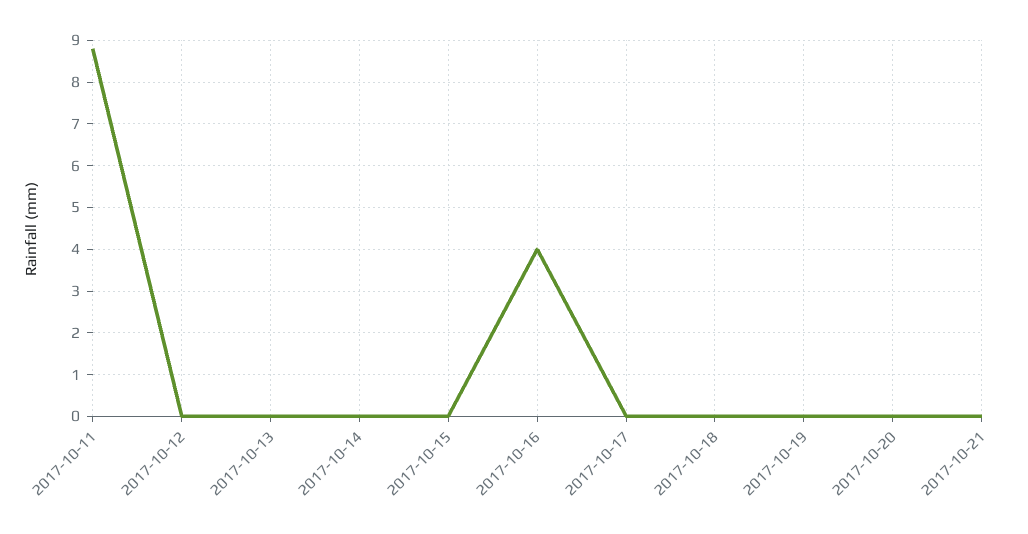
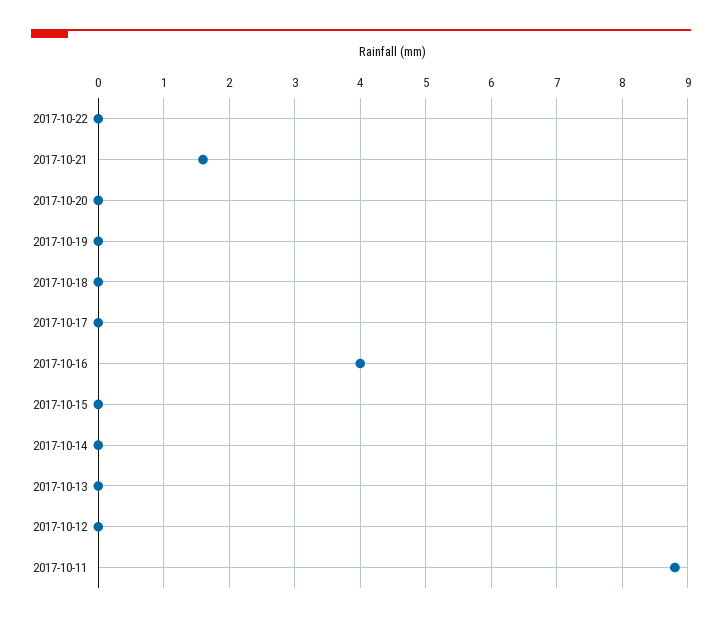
2017-10-21: 0 -> 1.6
2017-10-22: none -> 0

